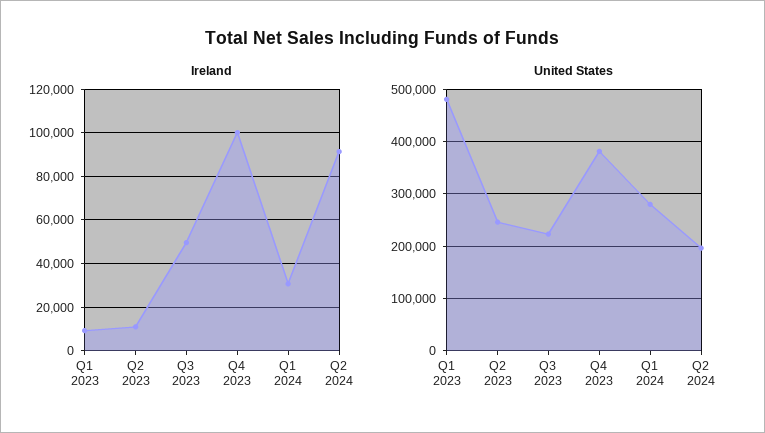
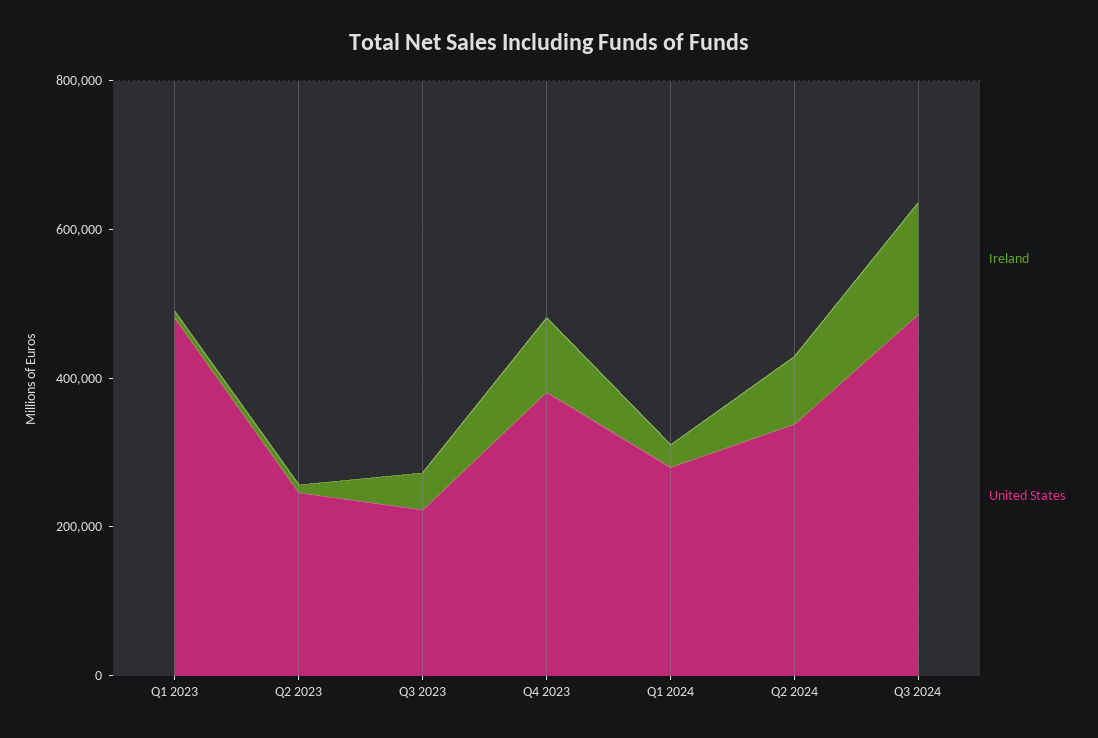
United States, Q2 2024: 200000 -> 350000
Ireland, Q3 2024: none -> 150000
United States, Q3 2024: none -> 500000

